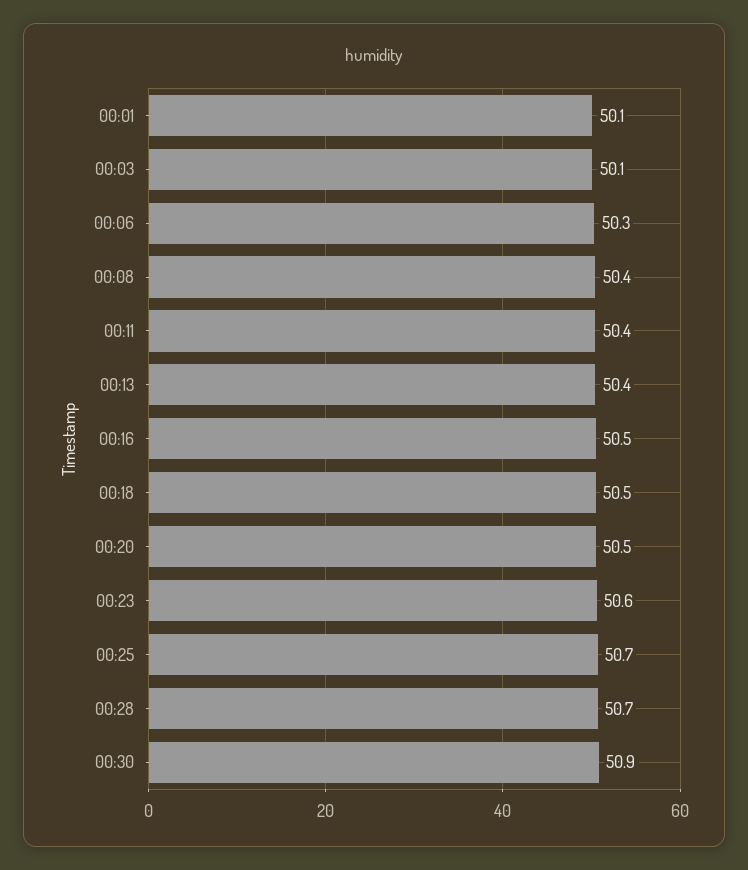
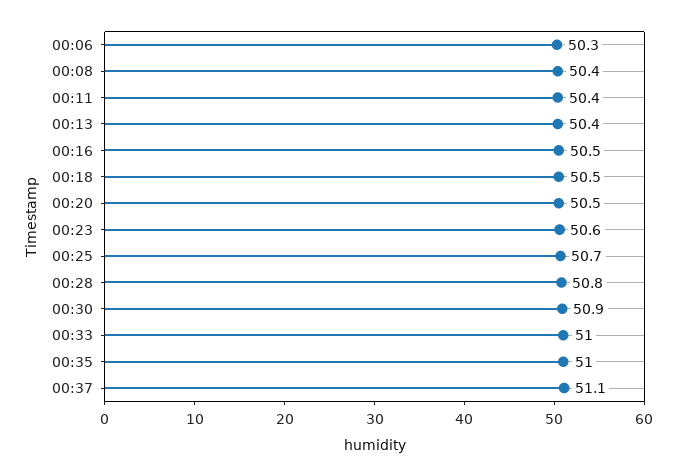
00:01: 50.1 -> none
00:03: 50.1 -> none
00:28: 50.7 -> 50.8
00:33: none -> 51
00:35: none -> 51
00:37: none -> 51.1

